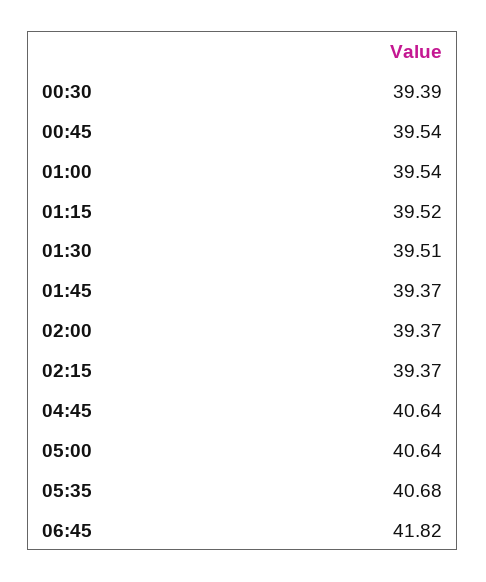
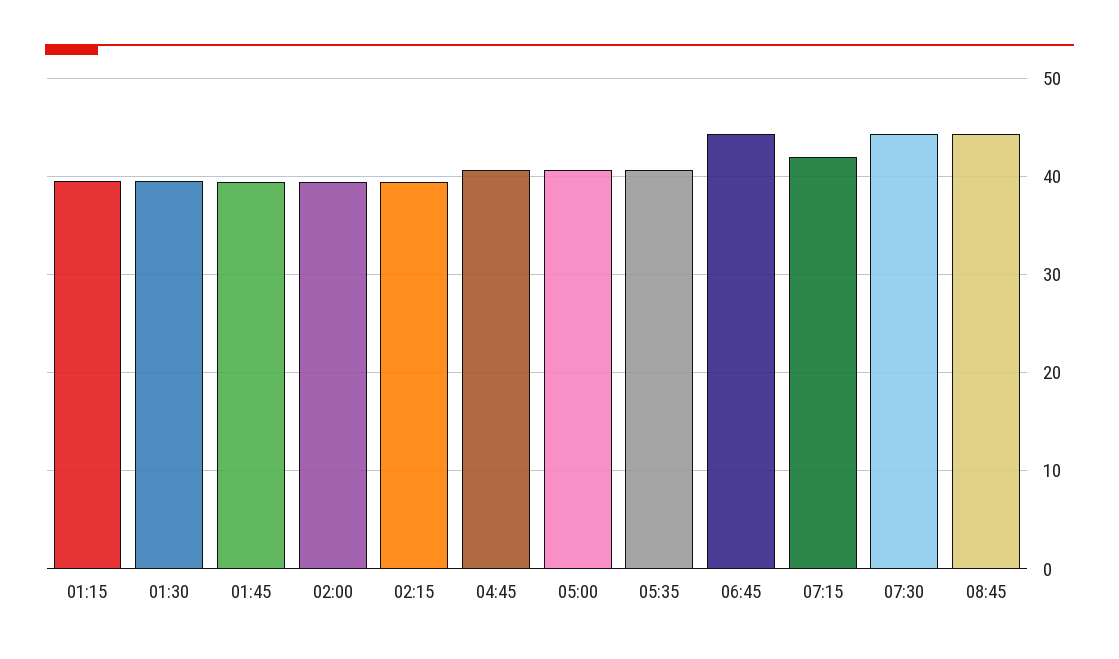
00:30: 39.39 -> none
00:45: 39.54 -> none
01:00: 39.54 -> none
06:45: 41.82 -> 44
07:15: none -> 42
07:30: none -> 44
08:45: none -> 44

